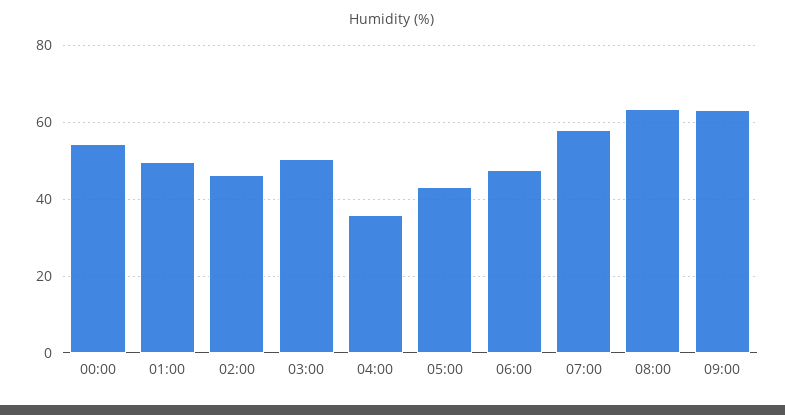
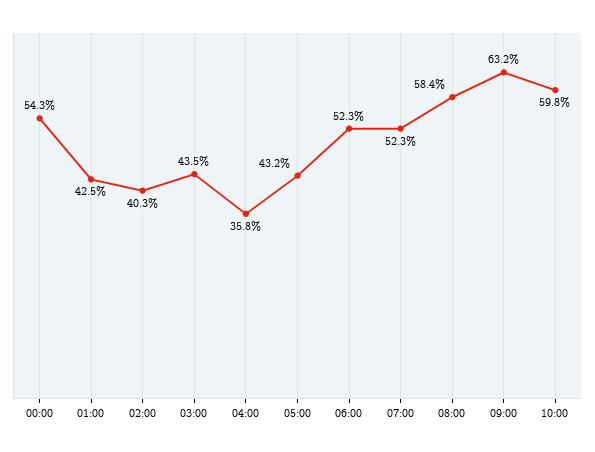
01:00: 50 -> 42.5
02:00: 46 -> 40.3
03:00: 50 -> 43.5
06:00: 48 -> 52.3
07:00: 58 -> 52.3
08:00: 64 -> 58.4
10:00: none -> 59.8

